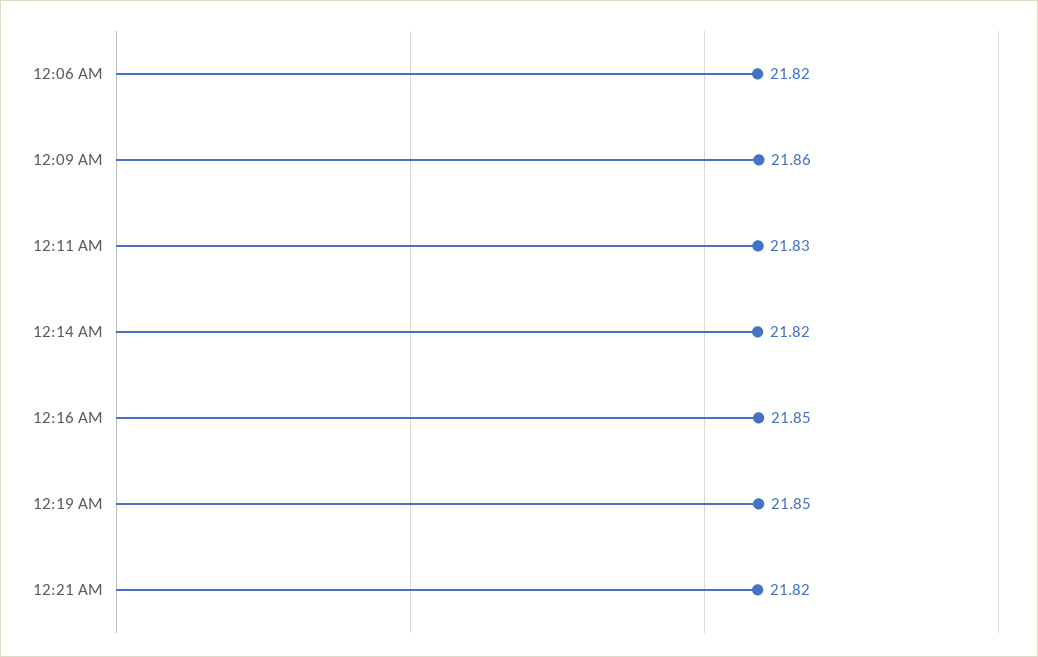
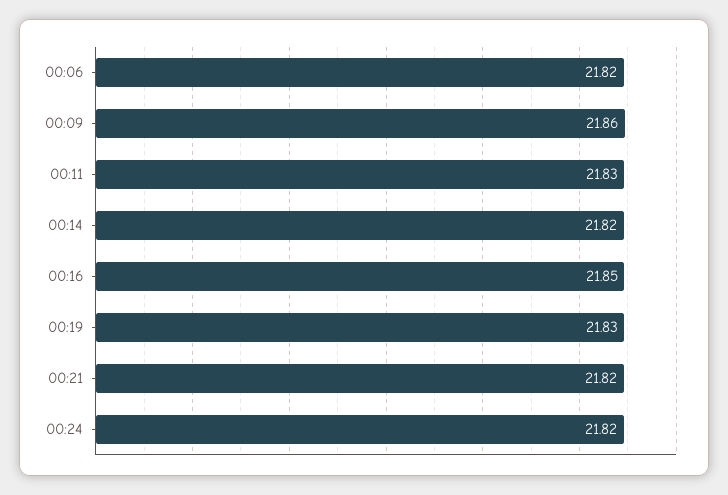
12:19 AM: 21.85 -> 21.83
00:24: none -> 21.82

